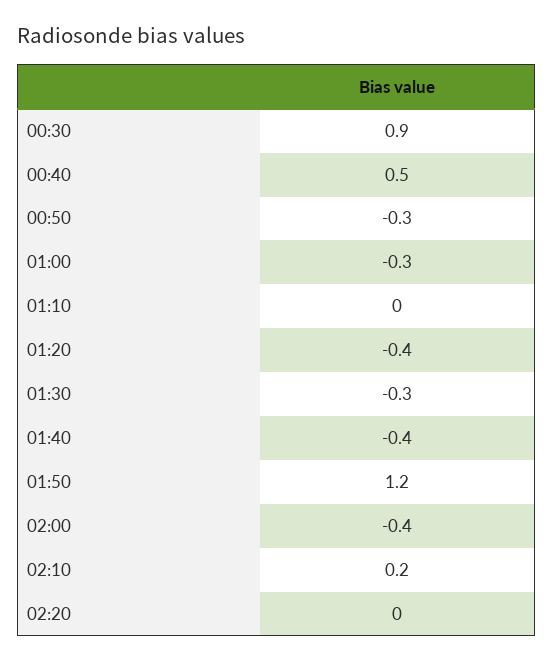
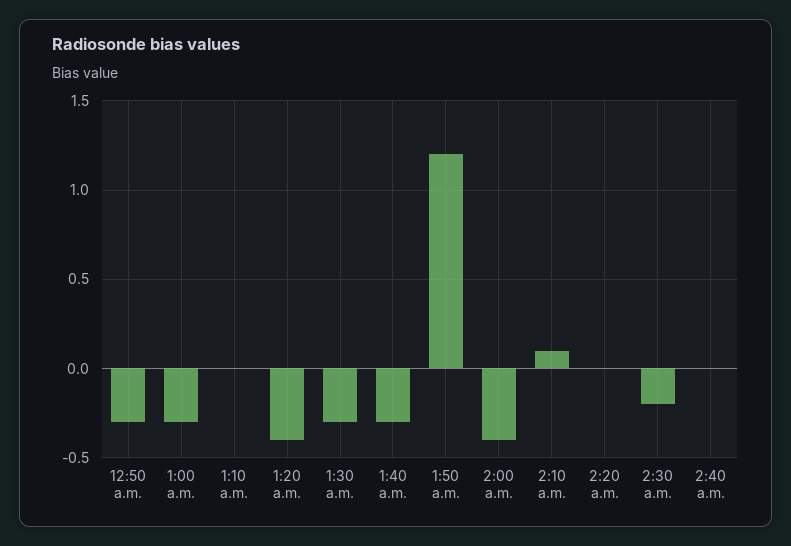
00:30: 0.9 -> none
00:40: 0.5 -> none
01:40: -0.4 -> -0.3
02:10: 0.2 -> 0.1
2:30 a.m.: none -> -0.2
2:40 a.m.: none -> 0

